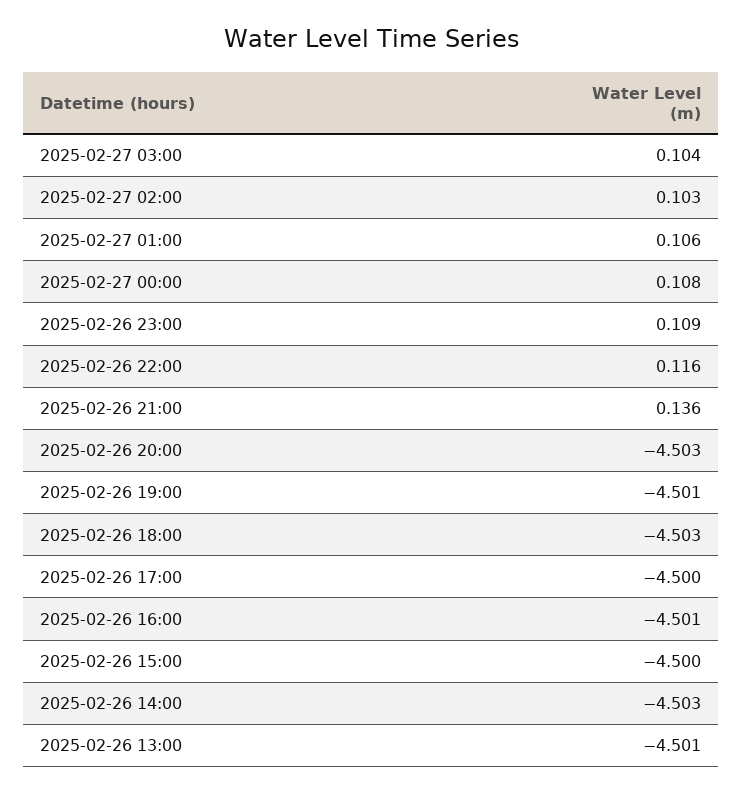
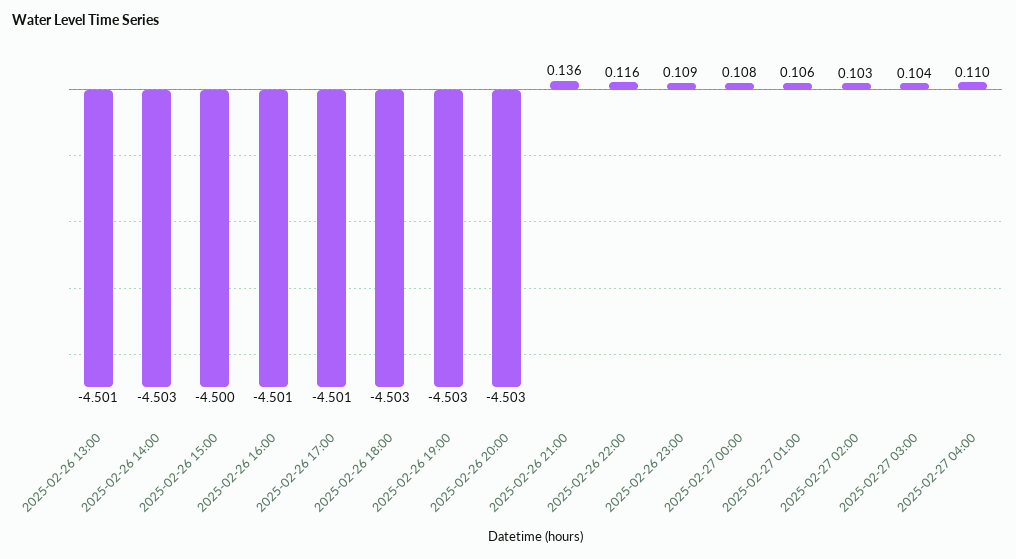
2025-02-26 19:00: -4.501 -> -4.503
2025-02-26 17:00: -4.5 -> -4.501
2025-02-27 04:00: none -> 0.11

